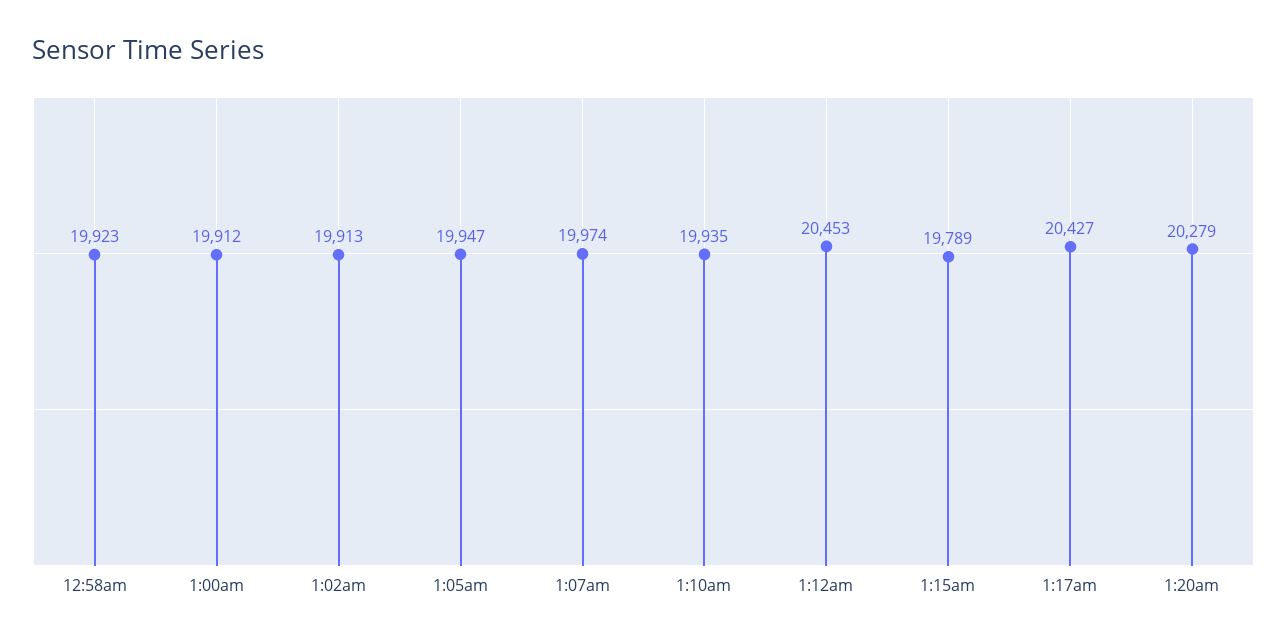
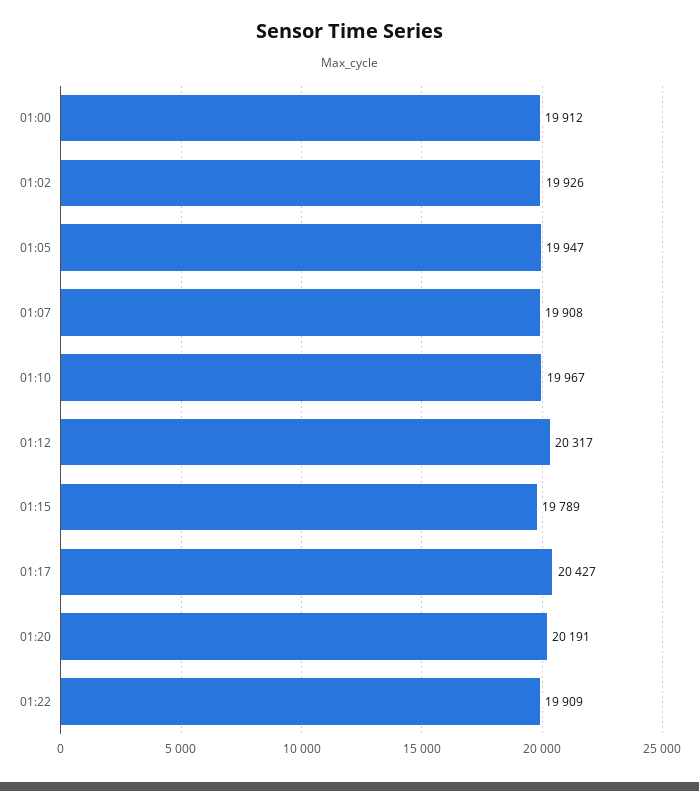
12:58am: 19923 -> none
1:02am: 19913 -> 19926
1:07am: 19974 -> 19908
1:10am: 19935 -> 19967
1:12am: 20453 -> 20317
1:20am: 20279 -> 20191
01:22: none -> 19909

